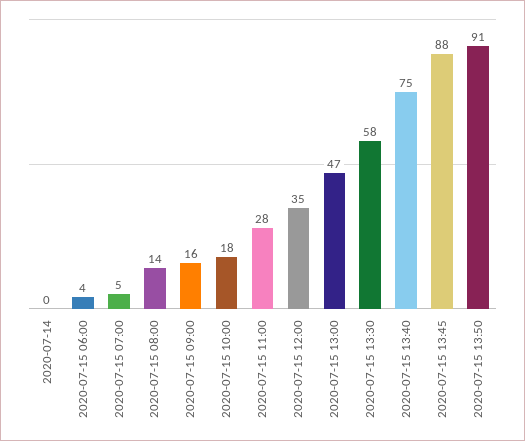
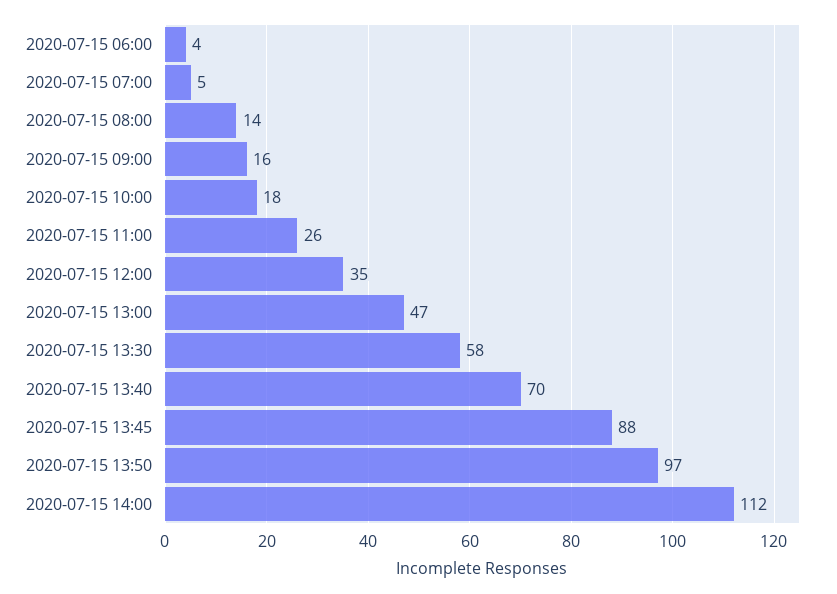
2020-07-14: 0 -> none
2020-07-15 11:00: 28 -> 26
2020-07-15 13:40: 75 -> 70
2020-07-15 13:50: 91 -> 97
2020-07-15 14:00: none -> 112

